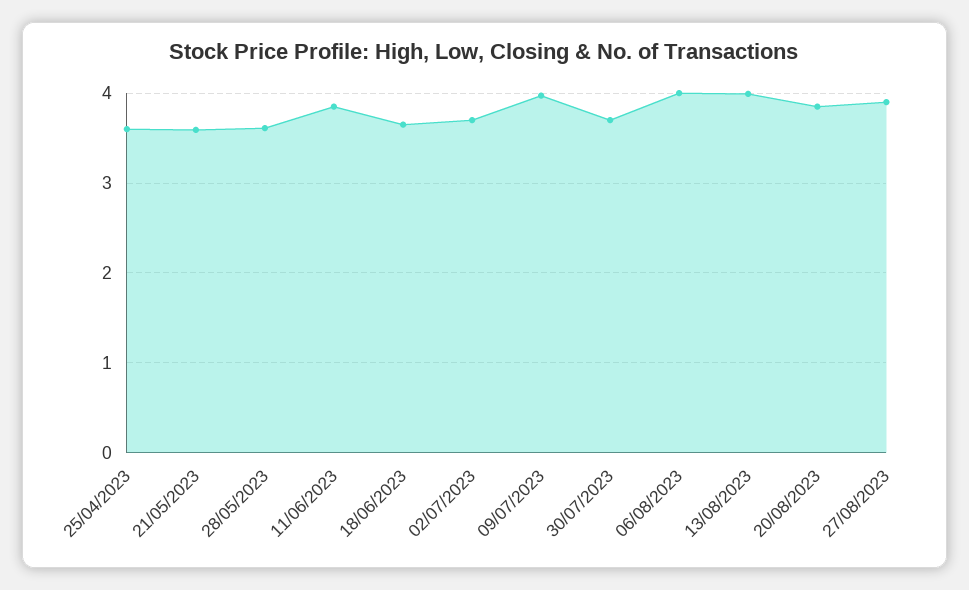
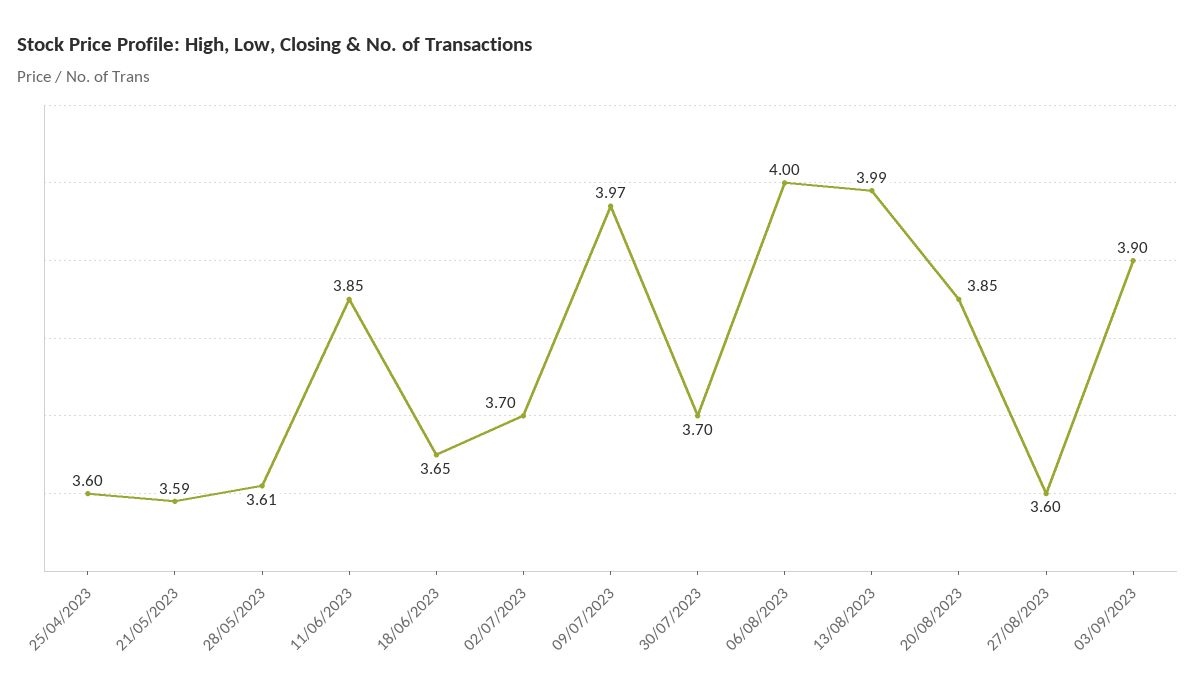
27/08/2023: 3.9 -> 3.6
03/09/2023: none -> 3.9

